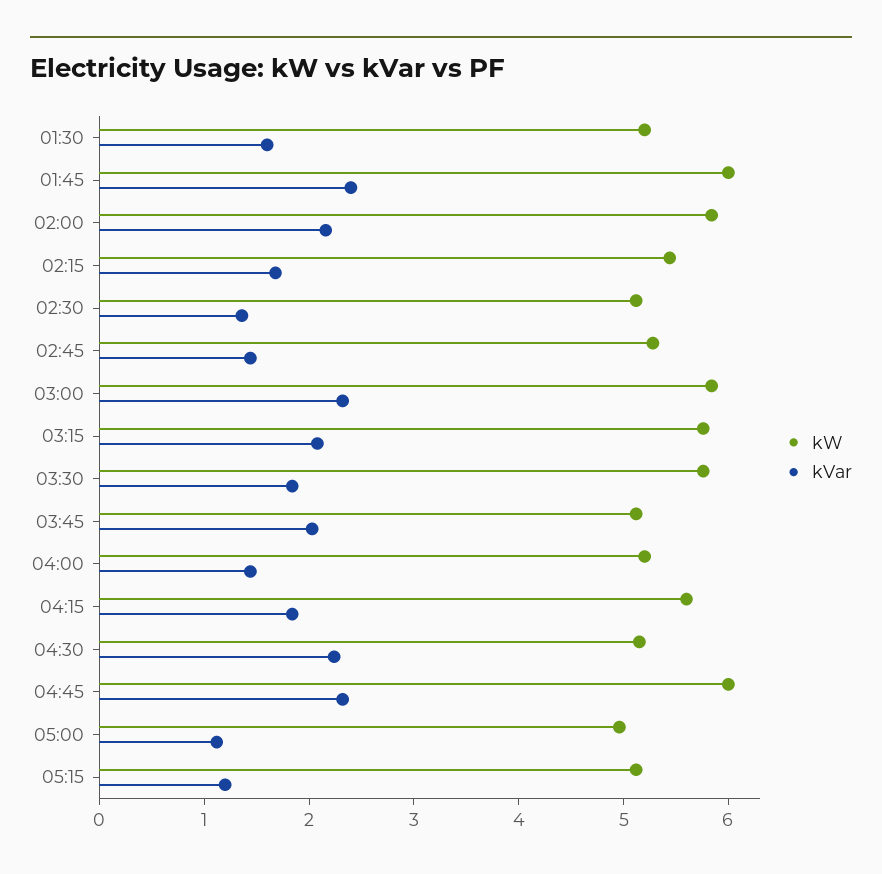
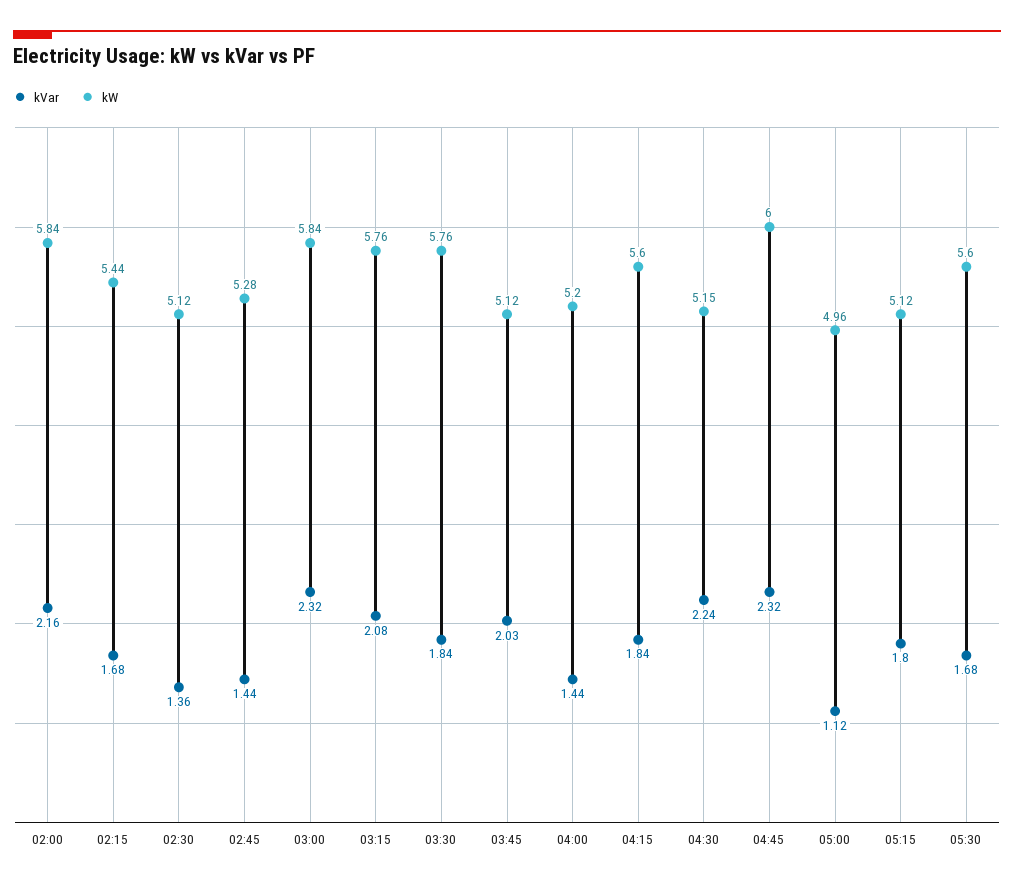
kW, 01:30: 5.2 -> none
kVar, 01:30: 1.6 -> none
kW, 01:45: 6 -> none
kVar, 01:45: 2.4 -> none
kVar, 05:15: 1.2 -> 1.8
kVar, 05:30: none -> 1.68
kW, 05:30: none -> 5.6

